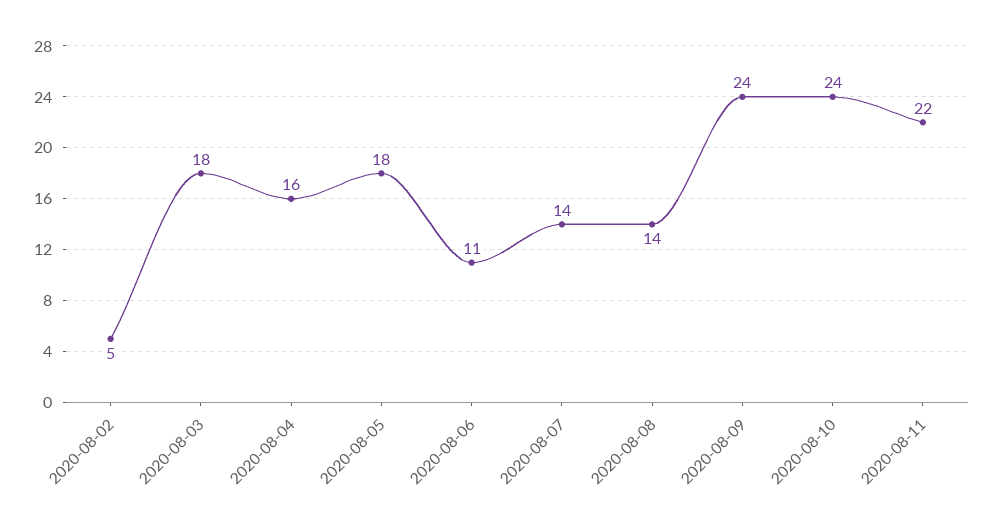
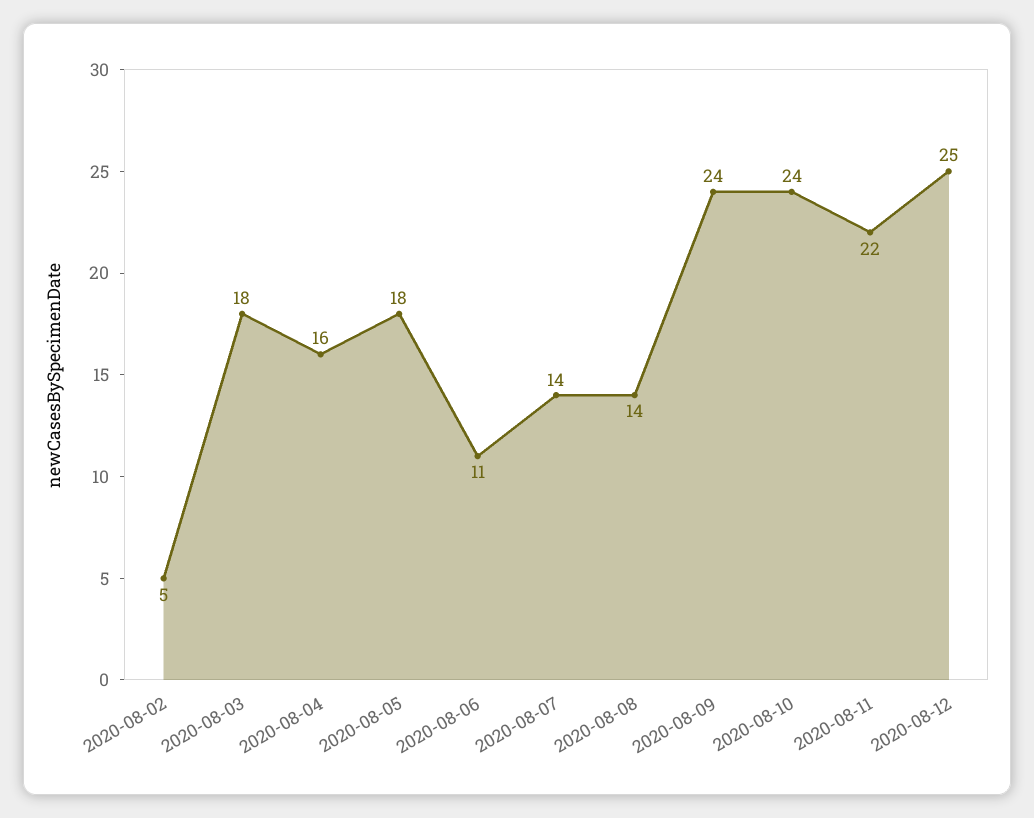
2020-08-12: none -> 25

